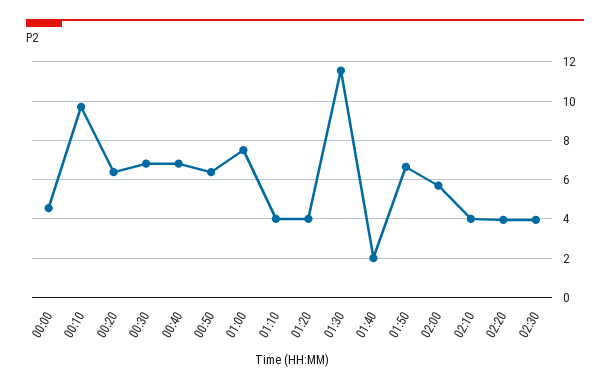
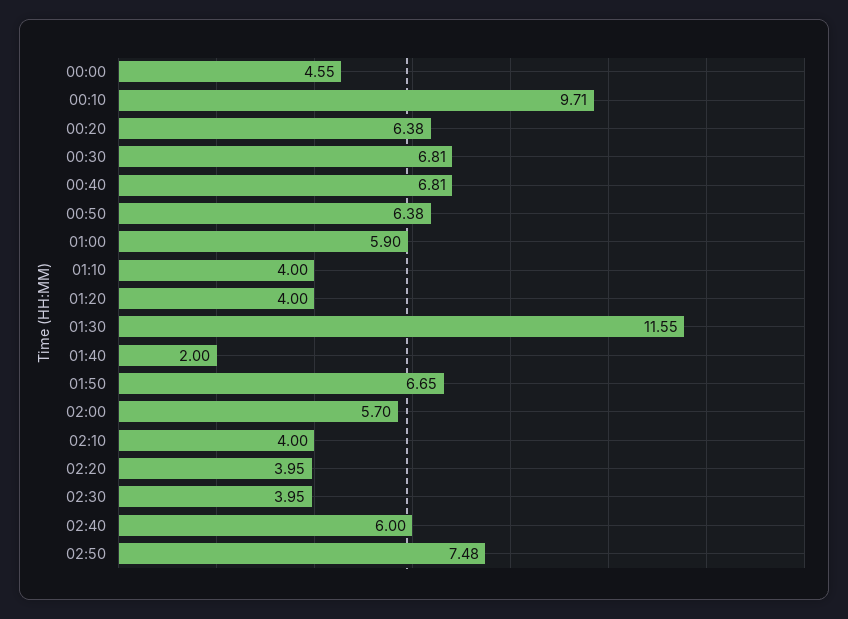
01:00: 7.5 -> 5.9
02:40: none -> 6
02:50: none -> 7.48

